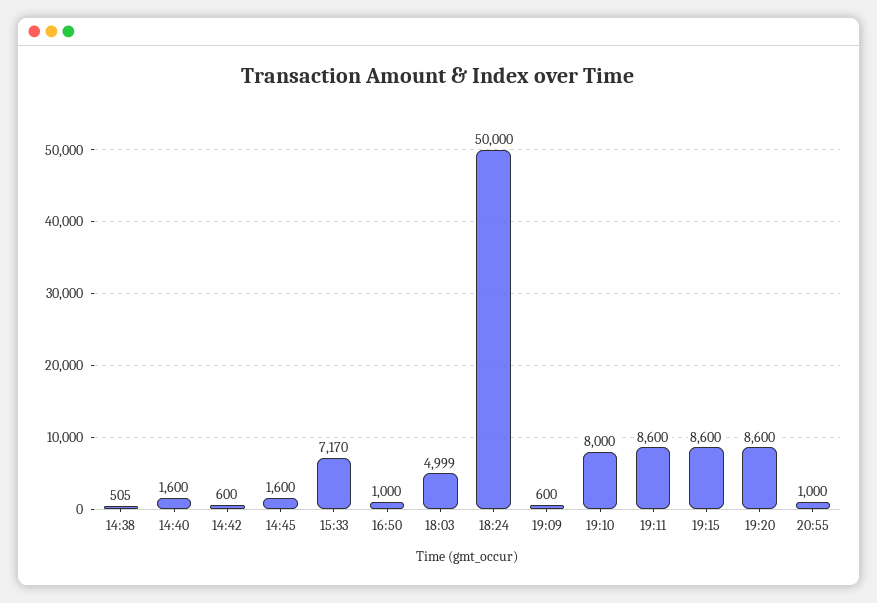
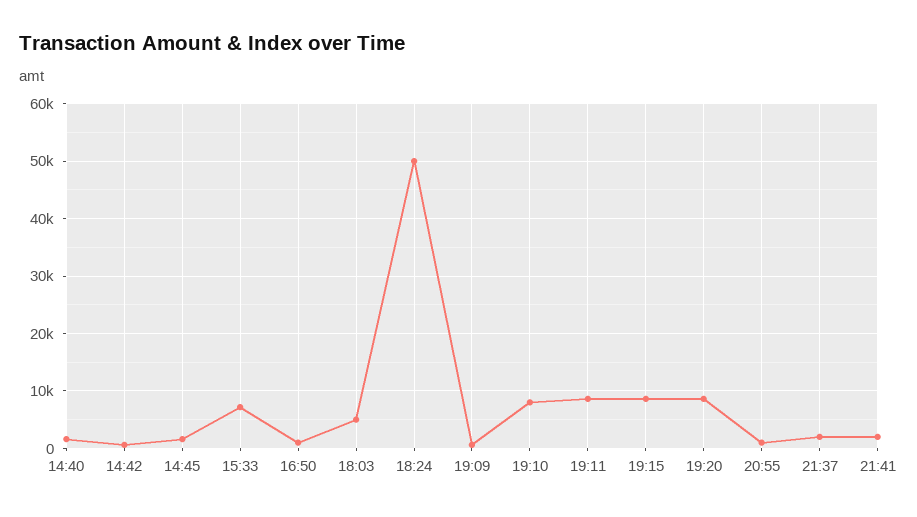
14:38: 505 -> none
21:37: none -> 2000
21:41: none -> 2000

